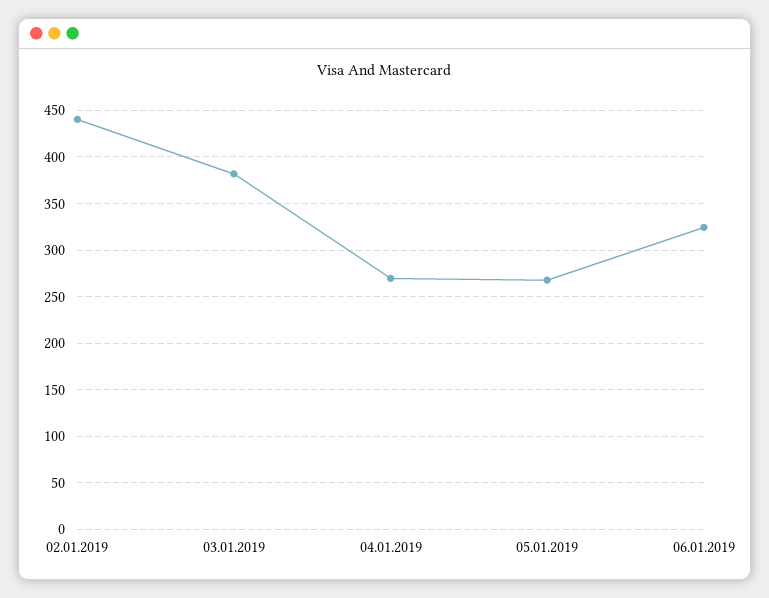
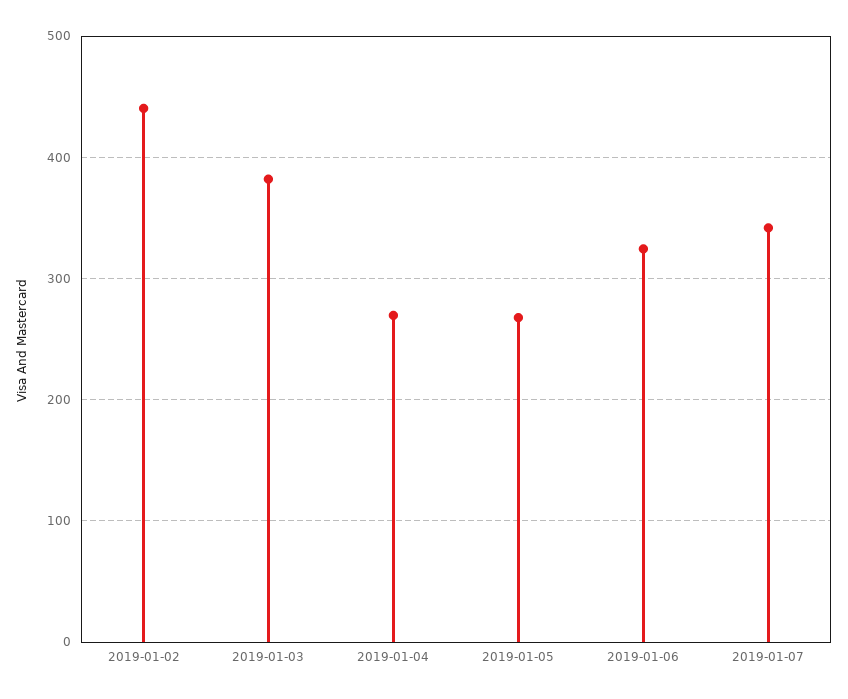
2019-01-07: none -> 340

